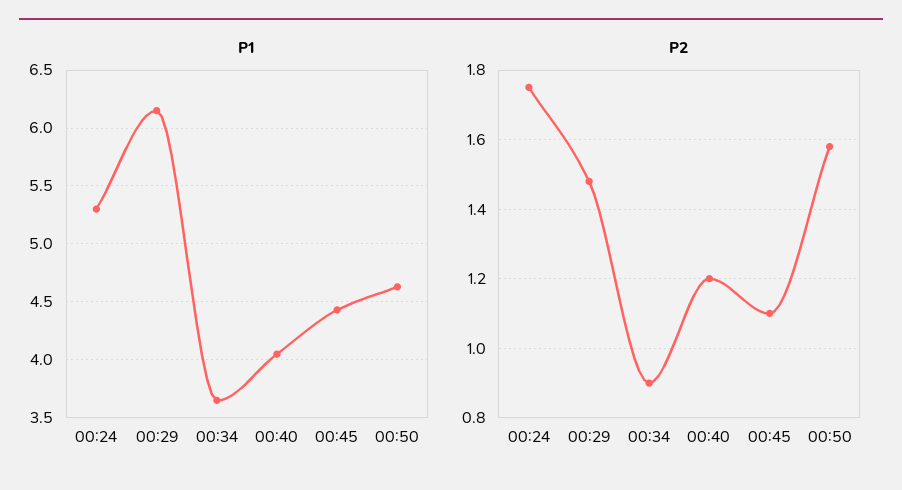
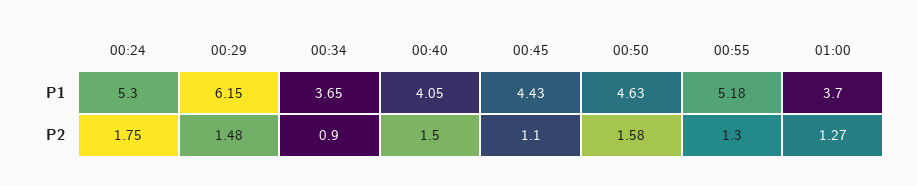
P2, 00:40: 1.2 -> 1.5
P1, 00:55: none -> 5.18
P1, 01:00: none -> 3.7
P2, 00:55: none -> 1.3
P2, 01:00: none -> 1.27

